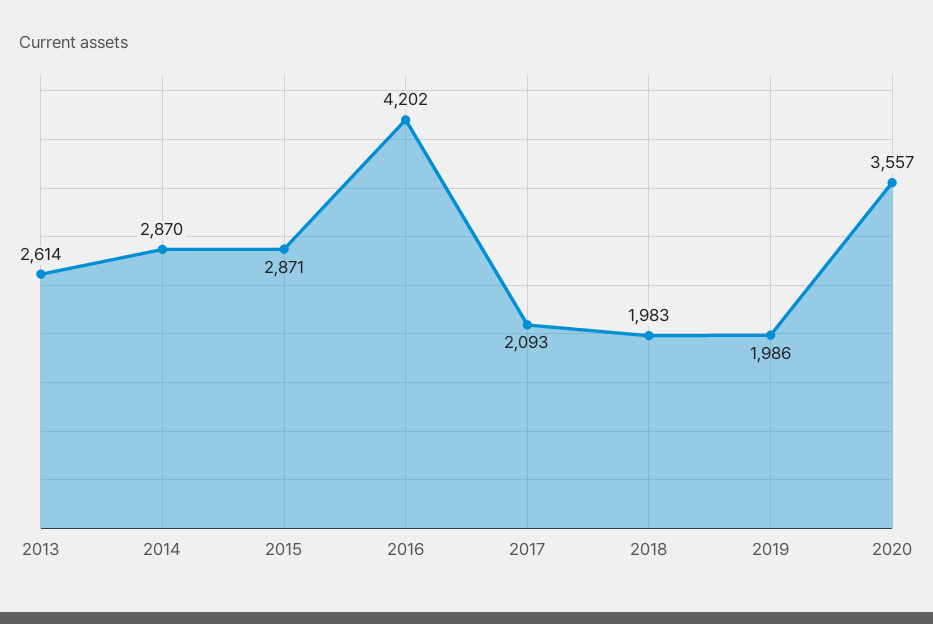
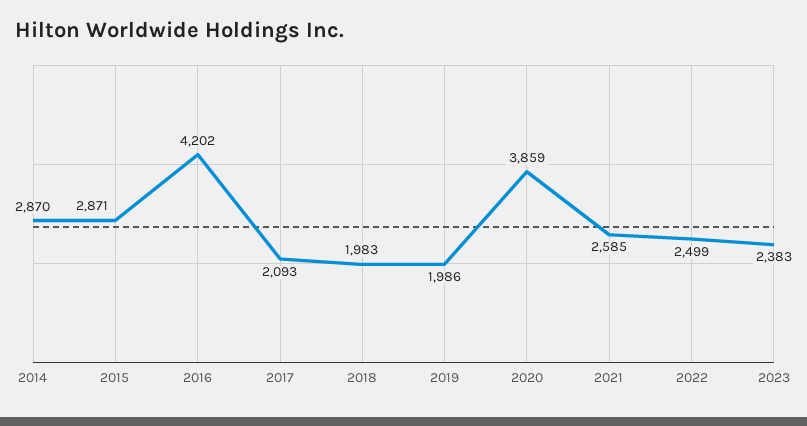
2013: 2614 -> none
2020: 3557 -> 3859
2021: none -> 2585
2022: none -> 2499
2023: none -> 2383

